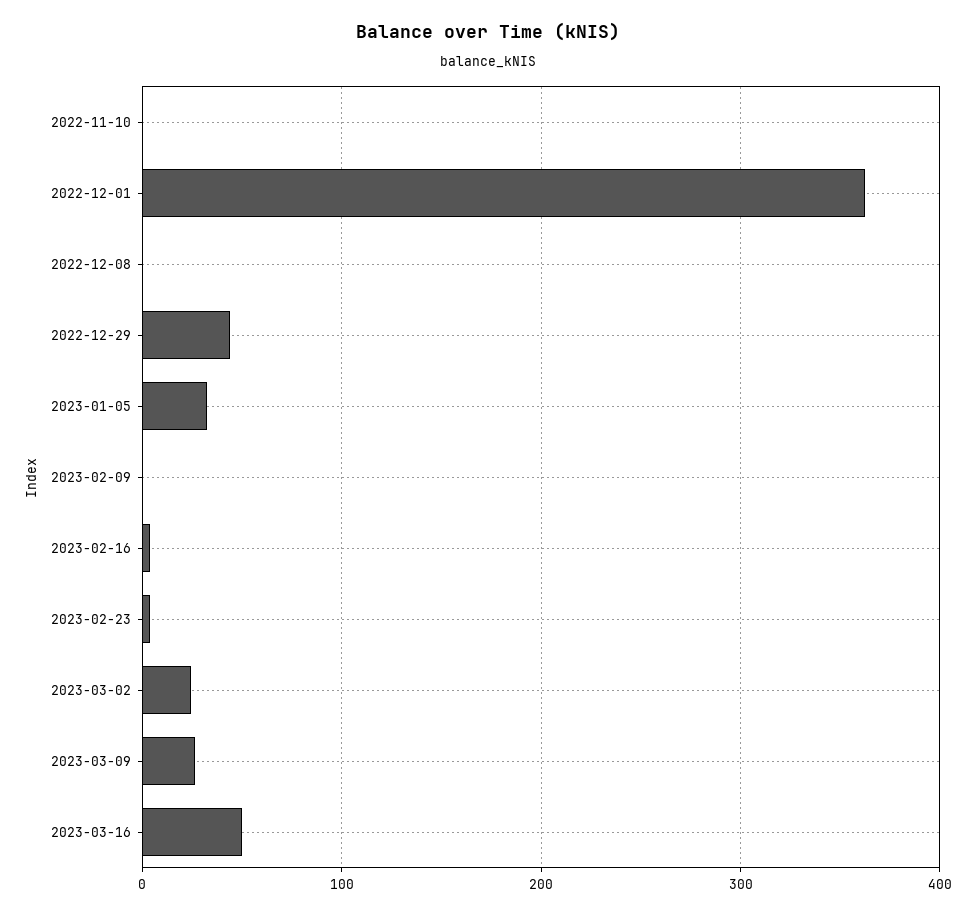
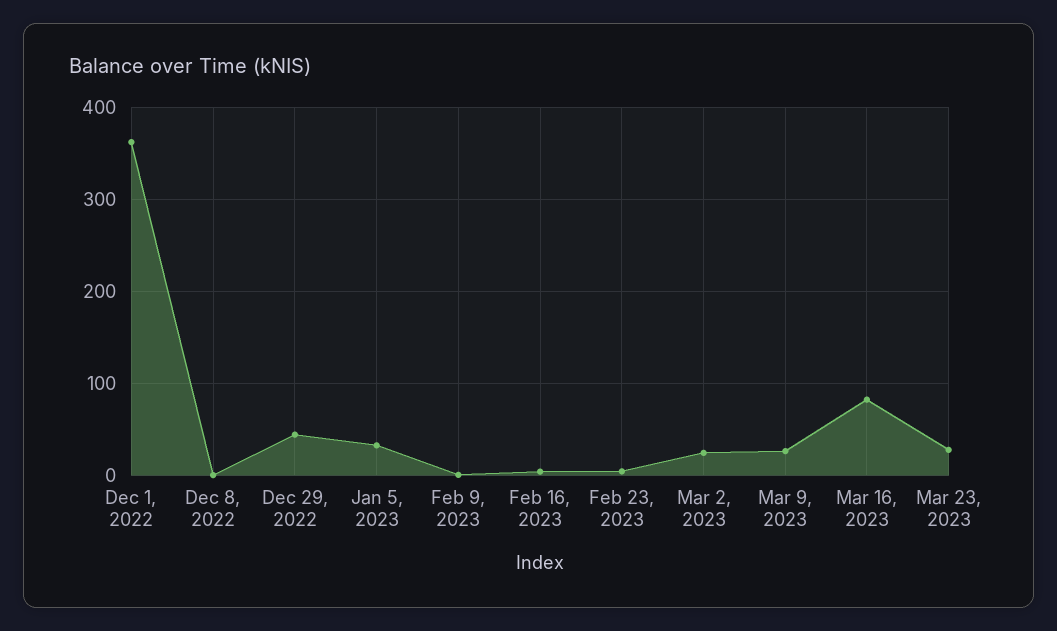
2022-11-10: 0 -> none
2023-03-16: 50 -> 80
Mar 23, 2023: none -> 30

